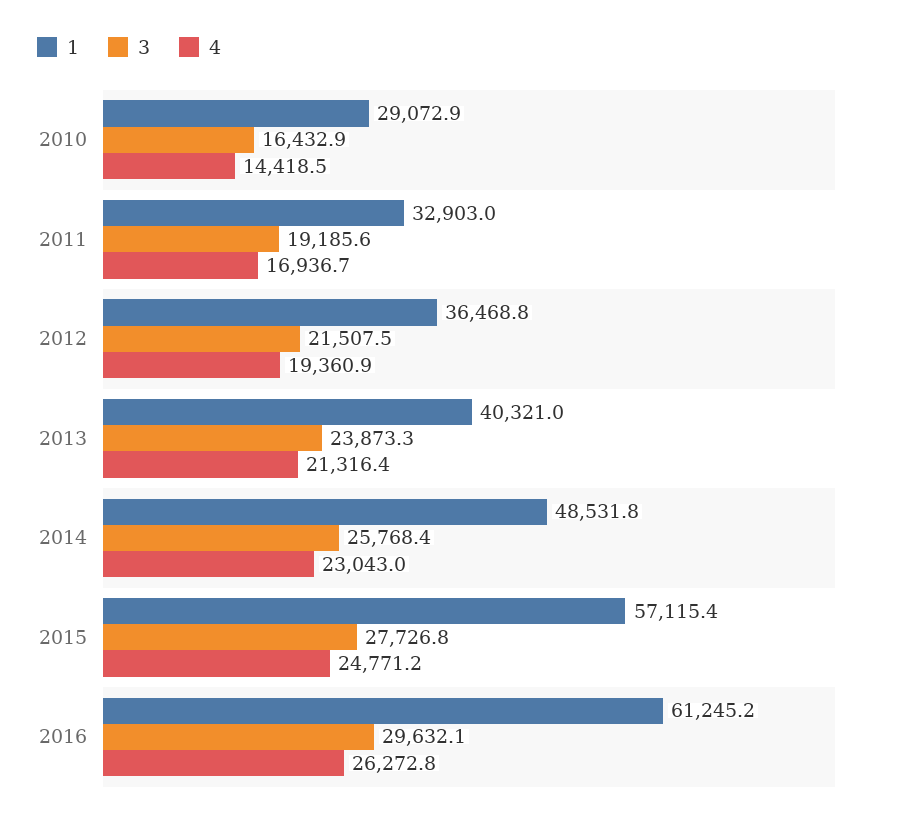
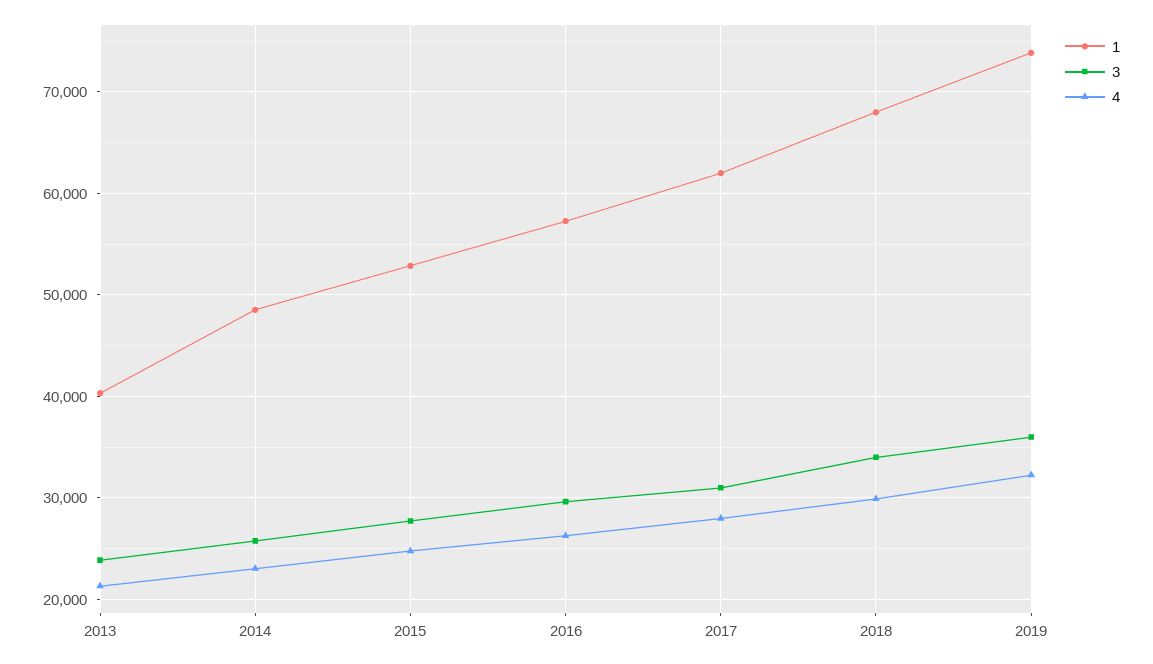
1, 2010: 29072.9 -> none
3, 2010: 16432.9 -> none
4, 2010: 14418.5 -> none
1, 2011: 32903 -> none
3, 2011: 19185.6 -> none
4, 2011: 16936.7 -> none
1, 2012: 36468.8 -> none
3, 2012: 21507.5 -> none
4, 2012: 19360.9 -> none
1, 2015: 57115.4 -> 53000
1, 2016: 61245.2 -> 57000
1, 2017: none -> 62000
3, 2017: none -> 31000
4, 2017: none -> 28000
1, 2018: none -> 68000
3, 2018: none -> 34000
4, 2018: none -> 30000
1, 2019: none -> 74000
3, 2019: none -> 36000
4, 2019: none -> 32000

